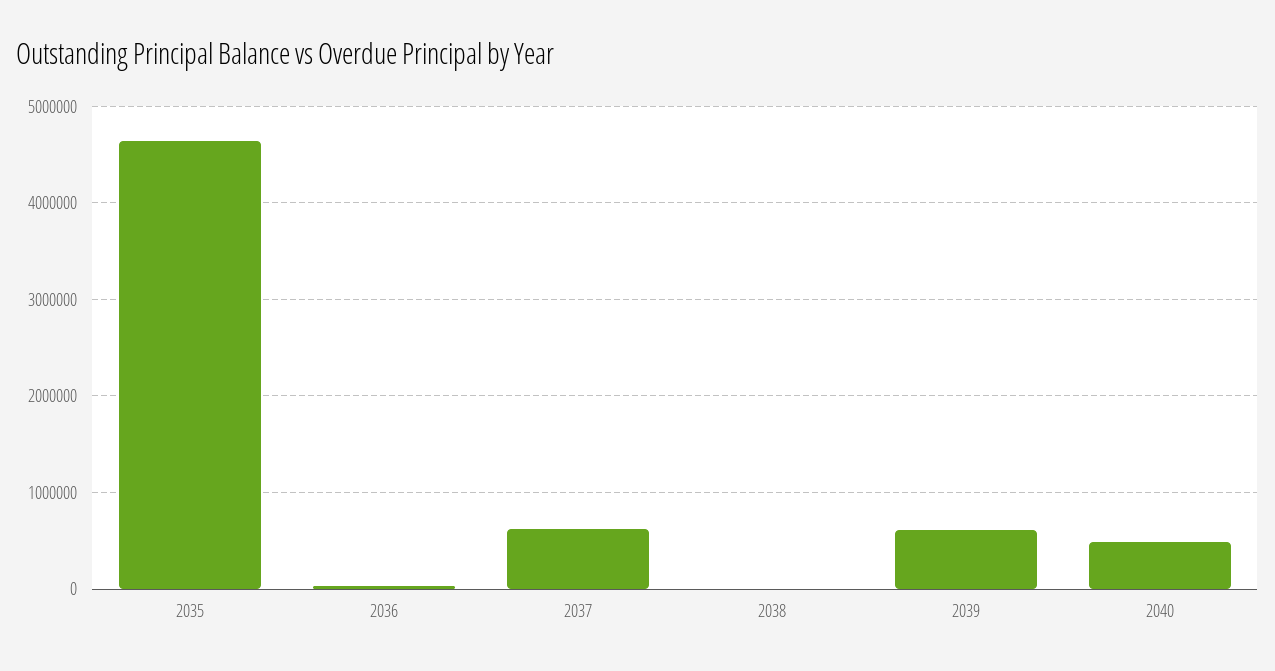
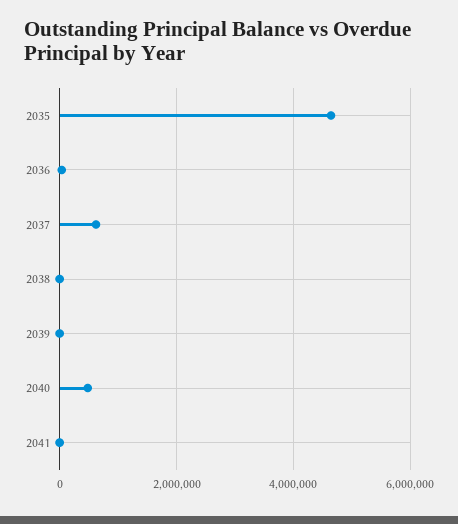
2039: 600000 -> 0
2041: none -> 0

